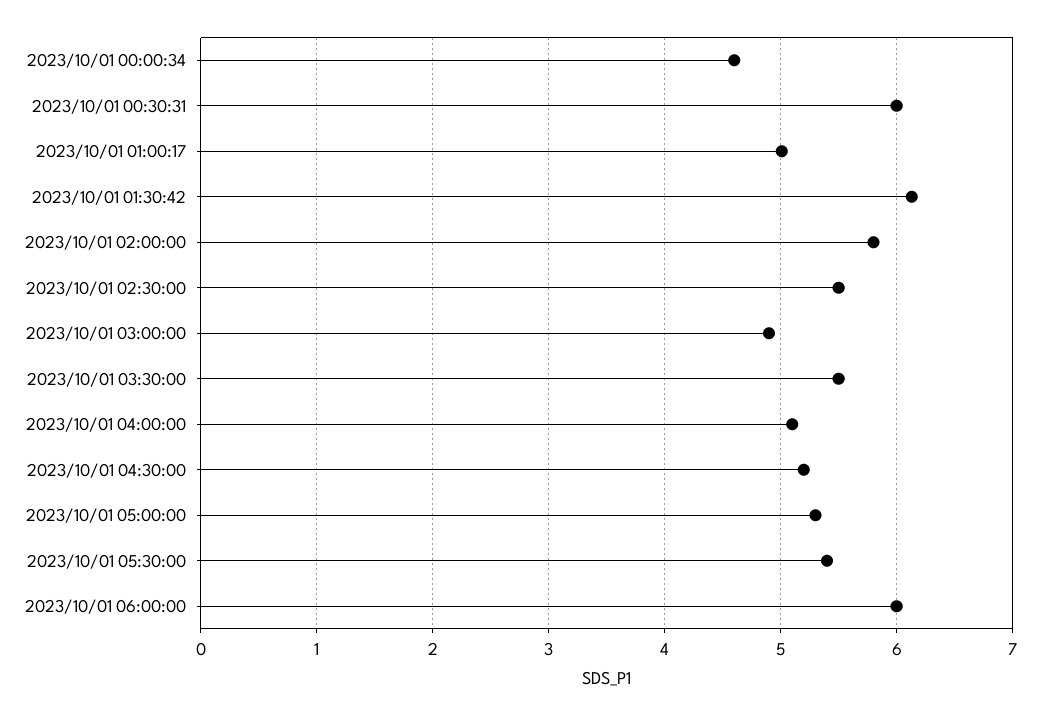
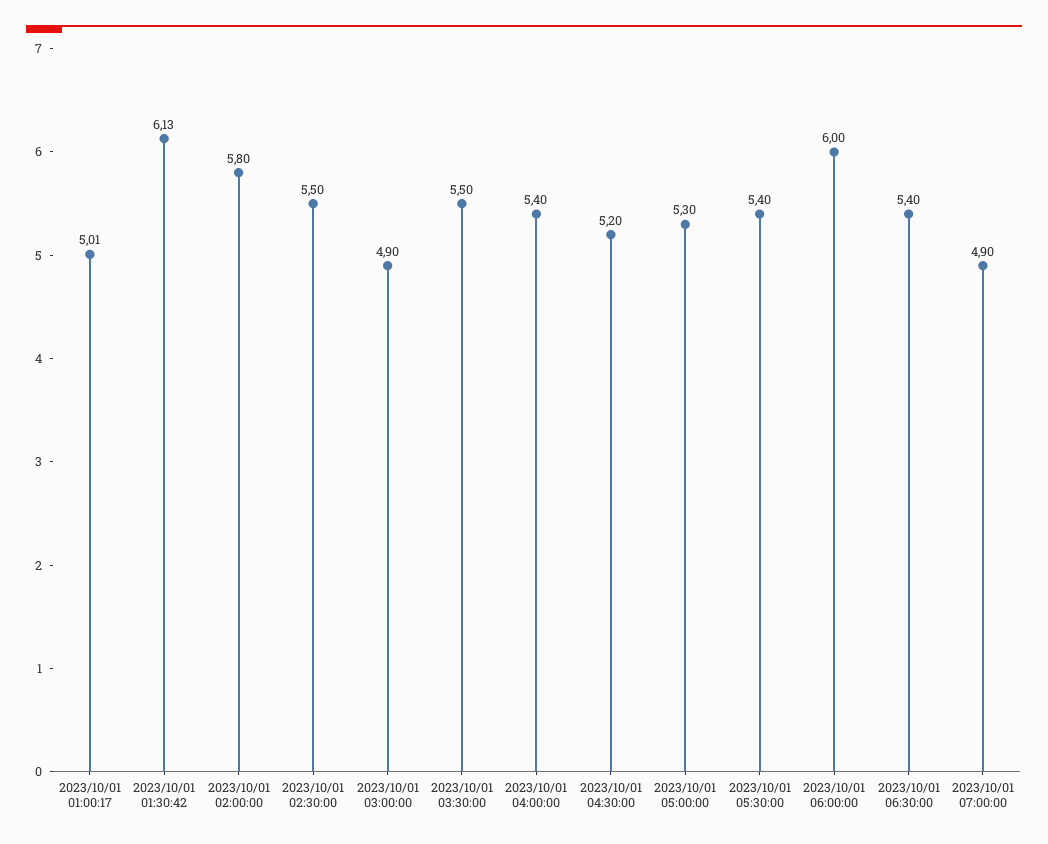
2023/10/01 00:00:34: 4.6 -> none
2023/10/01 00:30:31: 6 -> none
2023/10/01 04:00:00: 5.1 -> 5.4
2023/10/01 06:30:00: none -> 5.4
2023/10/01 07:00:00: none -> 4.9

